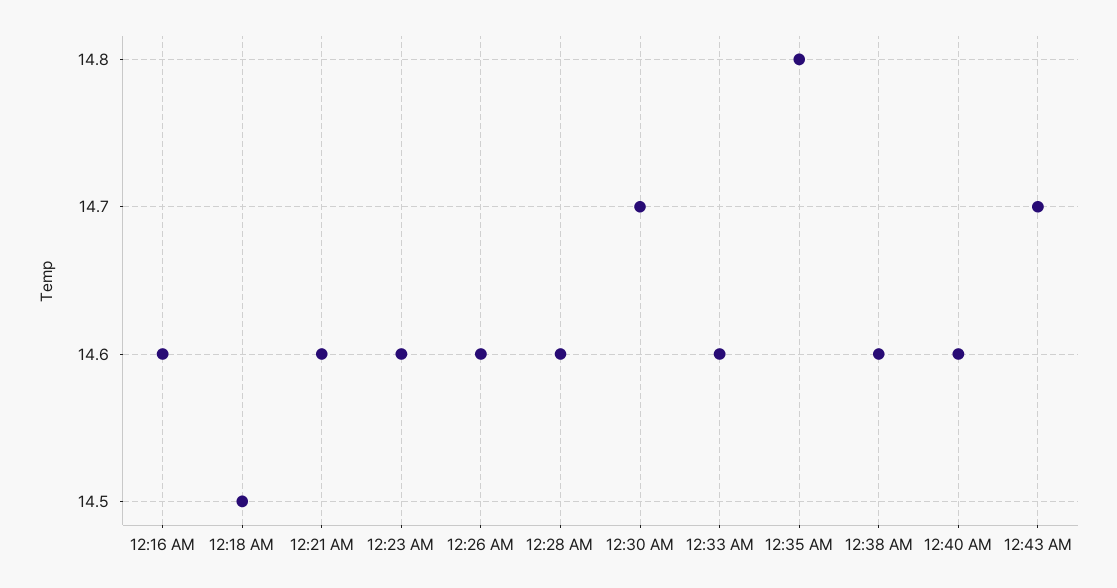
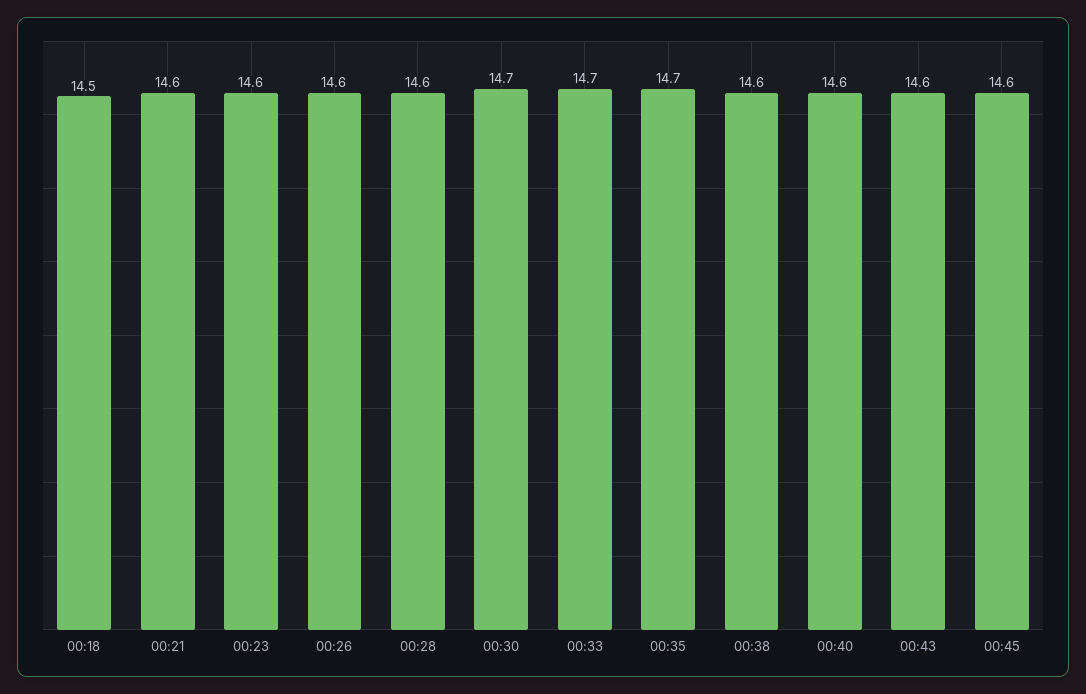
12:16 AM: 14.6 -> none
12:33 AM: 14.6 -> 14.7
12:35 AM: 14.8 -> 14.7
12:43 AM: 14.7 -> 14.6
00:45: none -> 14.6

